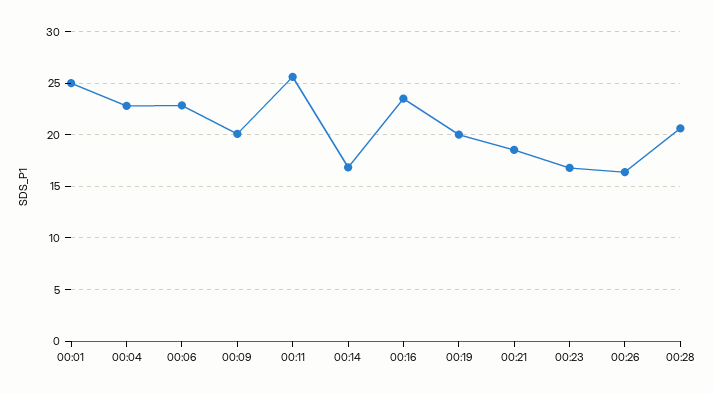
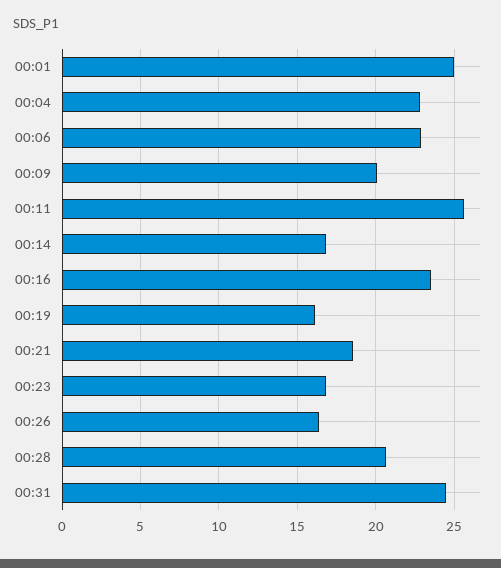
00:19: 20 -> 16
00:31: none -> 24.5

